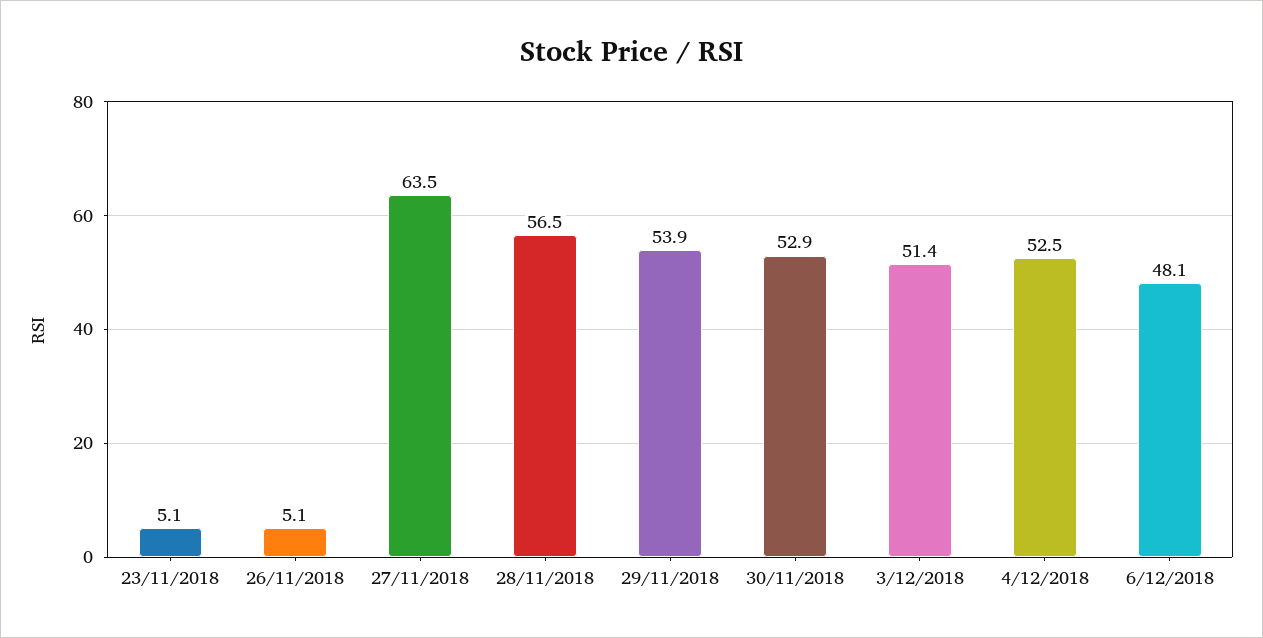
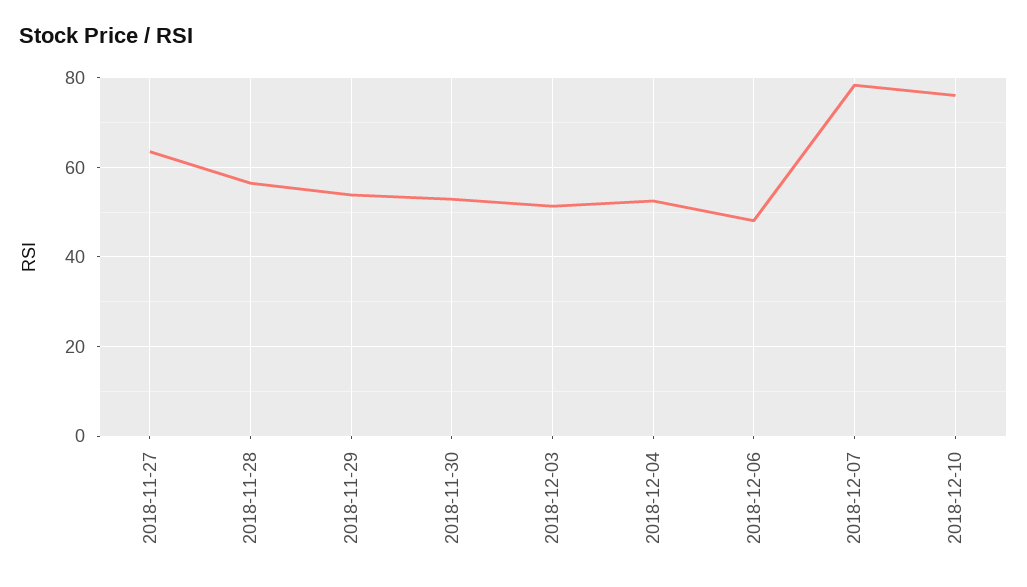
23/11/2018: 5.1 -> none
26/11/2018: 5.1 -> none
2018-12-07: none -> 78
2018-12-10: none -> 76

